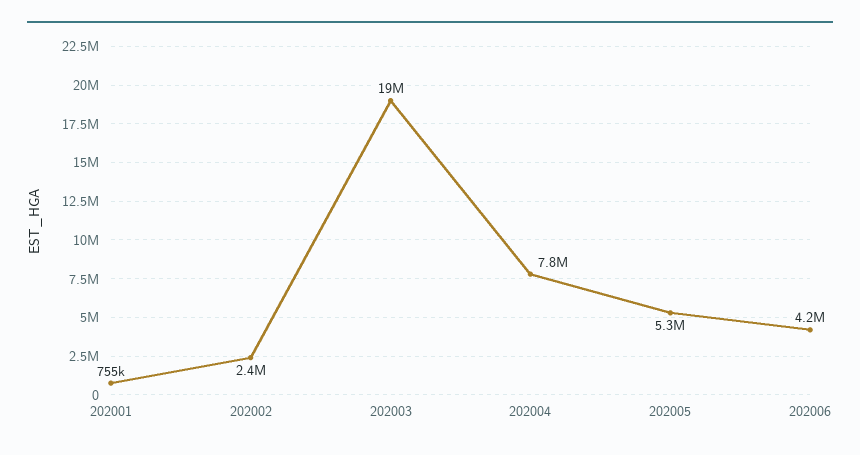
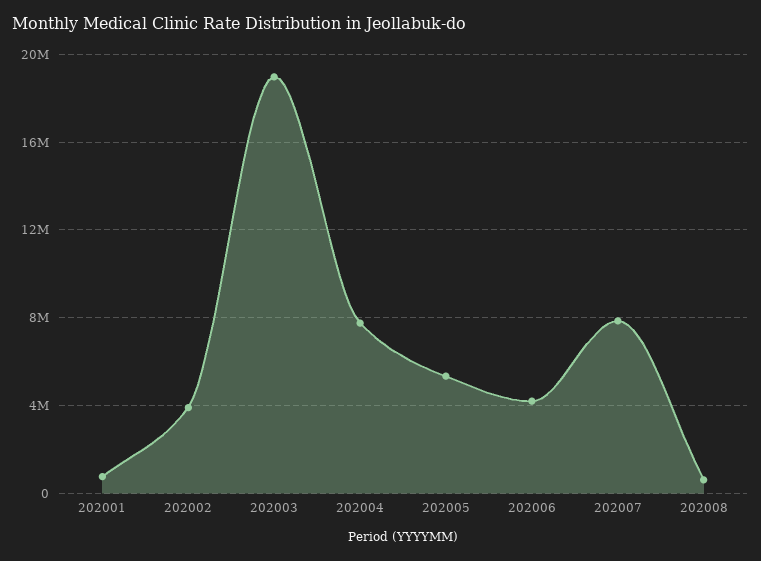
202002: 2400000 -> 4000000
202007: none -> 8000000
202008: none -> 500000

